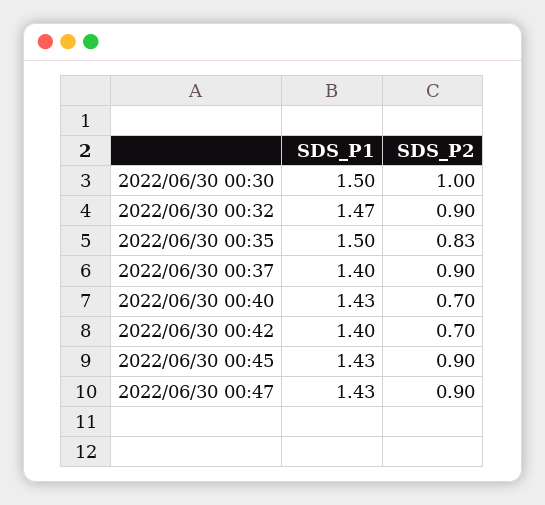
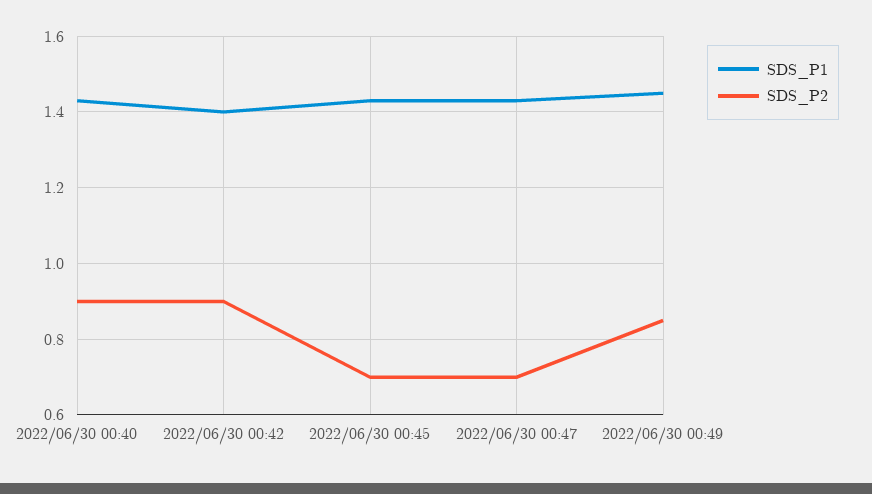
SDS_P1, 2022/06/30 00:30: 1.5 -> none
SDS_P2, 2022/06/30 00:30: 1 -> none
SDS_P1, 2022/06/30 00:32: 1.47 -> none
SDS_P2, 2022/06/30 00:32: 0.9 -> none
SDS_P1, 2022/06/30 00:35: 1.5 -> none
SDS_P2, 2022/06/30 00:35: 0.83 -> none
SDS_P1, 2022/06/30 00:37: 1.4 -> none
SDS_P2, 2022/06/30 00:37: 0.9 -> none
SDS_P2, 2022/06/30 00:40: 0.7 -> 0.9
SDS_P2, 2022/06/30 00:42: 0.7 -> 0.9
SDS_P2, 2022/06/30 00:45: 0.9 -> 0.7
SDS_P2, 2022/06/30 00:47: 0.9 -> 0.7
SDS_P1, 2022/06/30 00:49: none -> 1.45
SDS_P2, 2022/06/30 00:49: none -> 0.85

